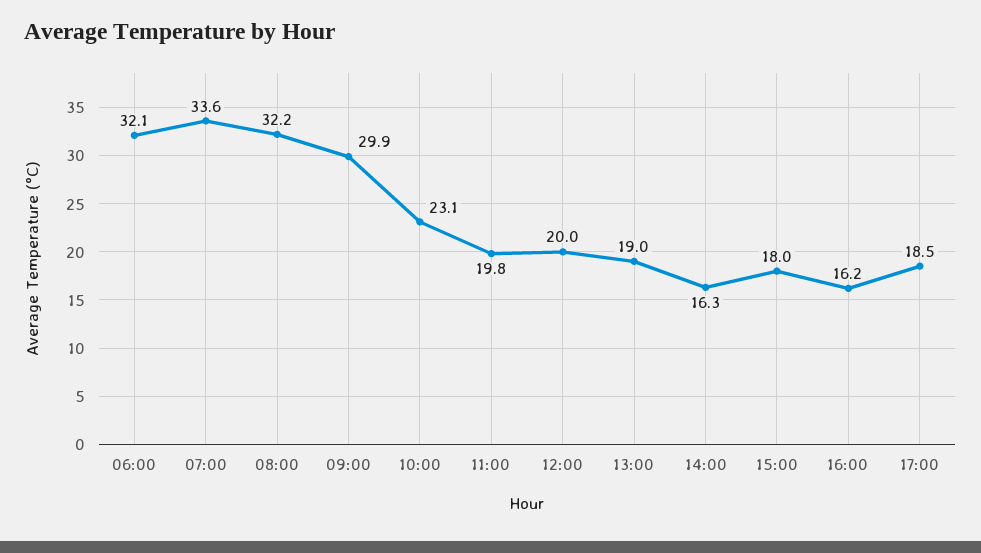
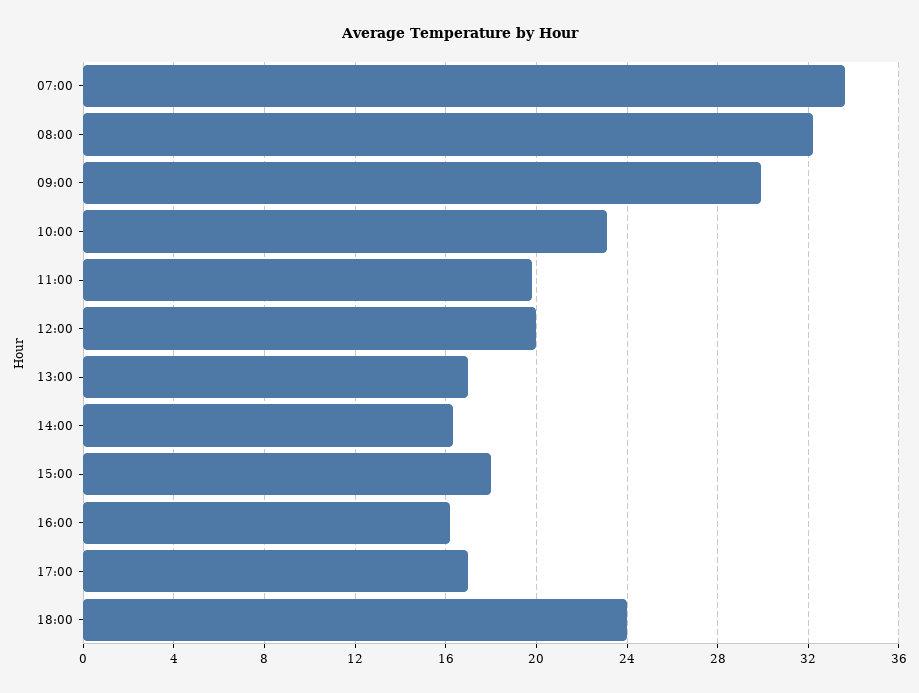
06:00: 32.1 -> none
13:00: 19 -> 17
17:00: 18.5 -> 17
18:00: none -> 24

